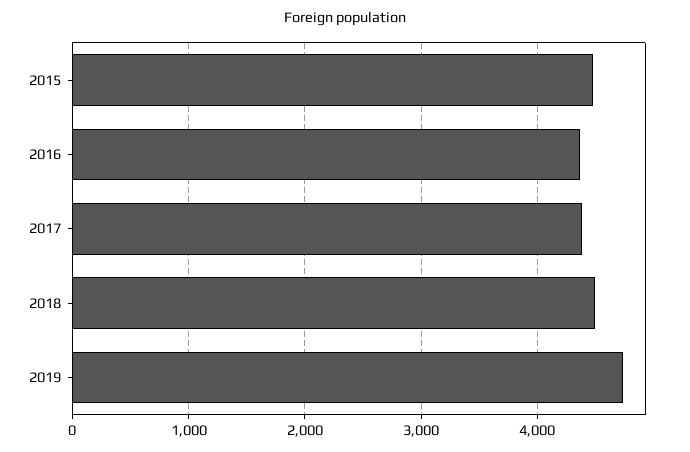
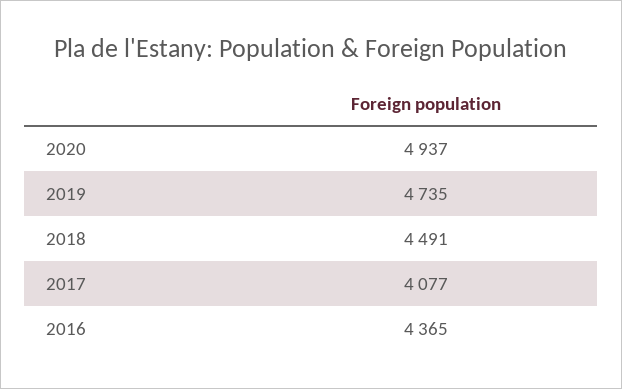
2015: 4500 -> none
2017: 4400 -> 4077
2020: none -> 4937

